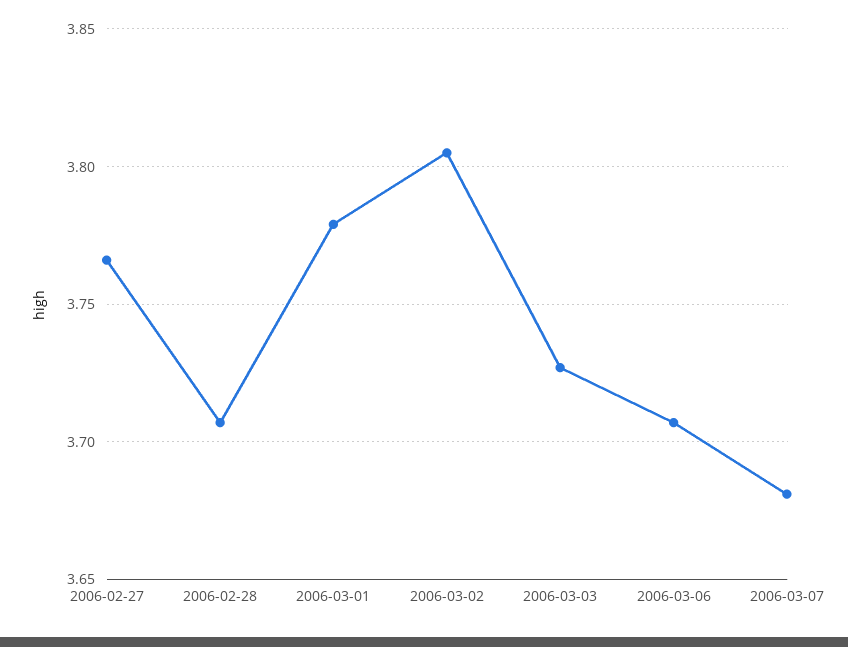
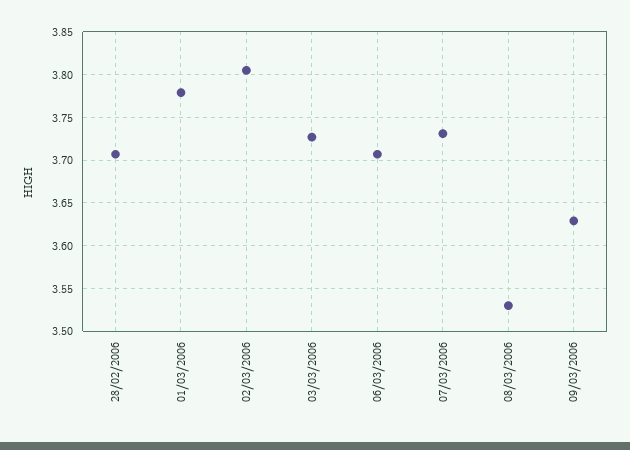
2006-02-27: 3.765 -> none
2006-03-07: 3.68 -> 3.73
08/03/2006: none -> 3.53
09/03/2006: none -> 3.63

